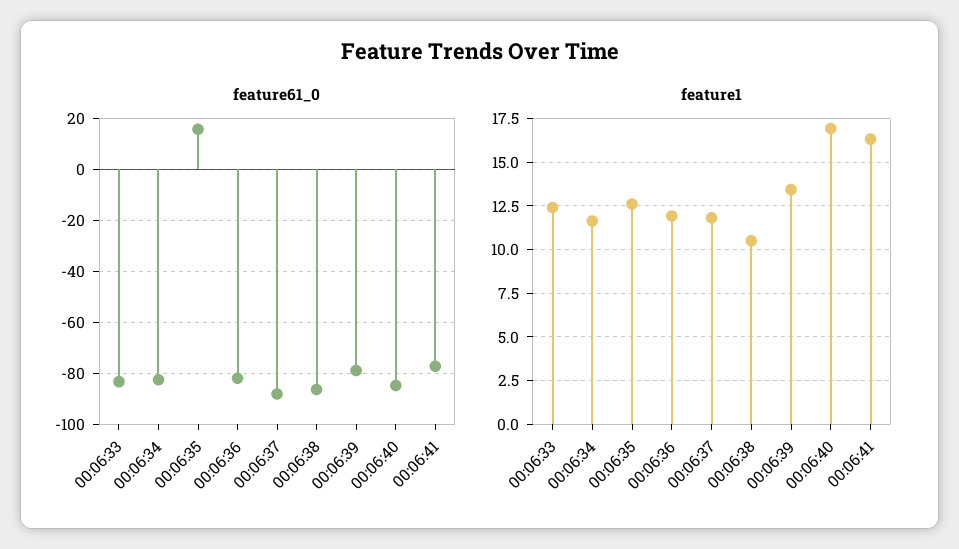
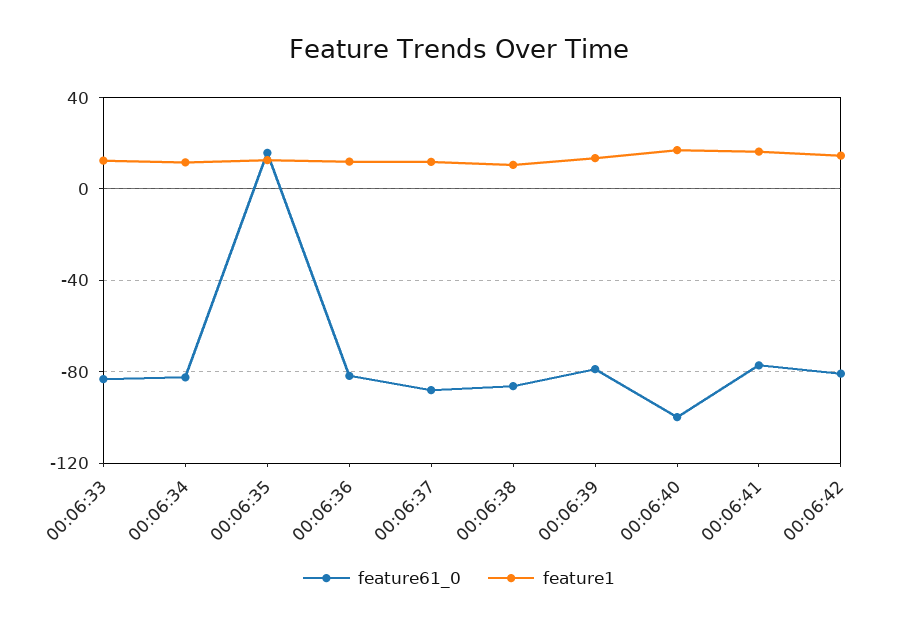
feature61_0, 00:06:40: -85 -> -100
feature61_0, 00:06:42: none -> -80
feature1, 00:06:42: none -> 15

